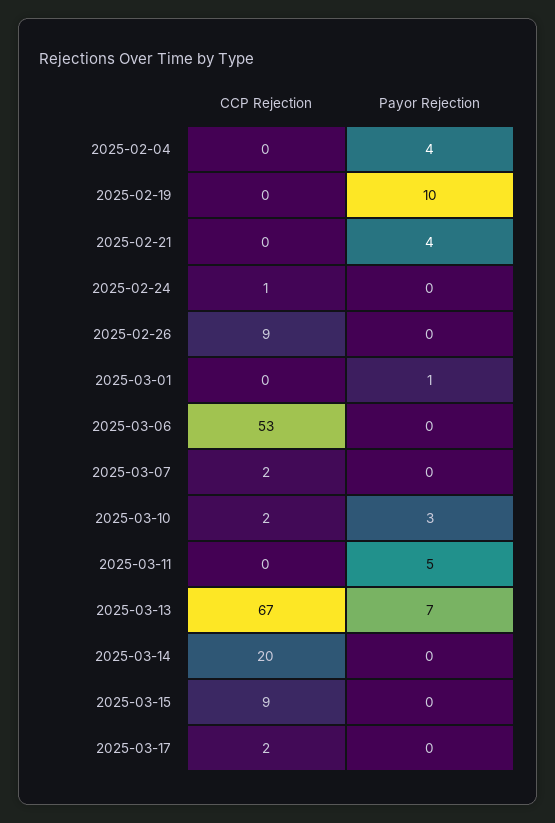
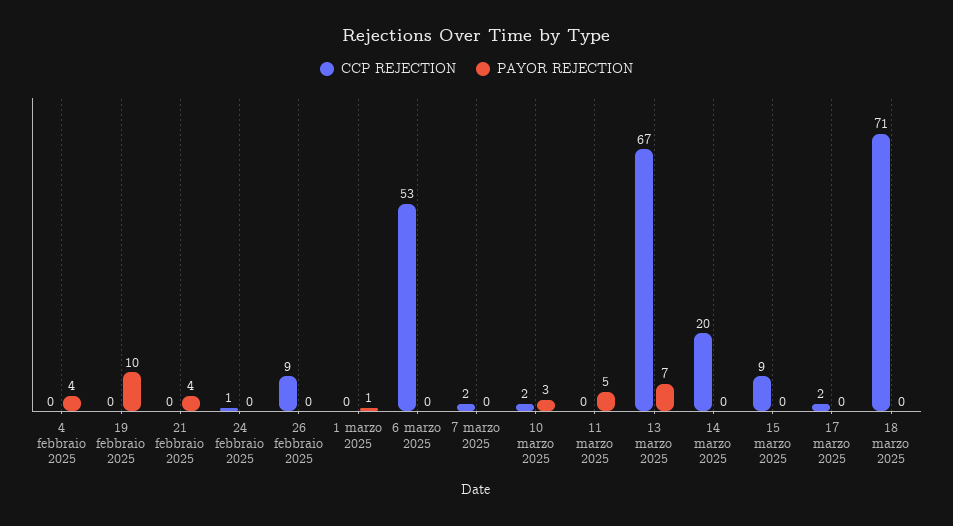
CCP Rejection, 18 marzo 2025: none -> 71
Payor Rejection, 18 marzo 2025: none -> 0

